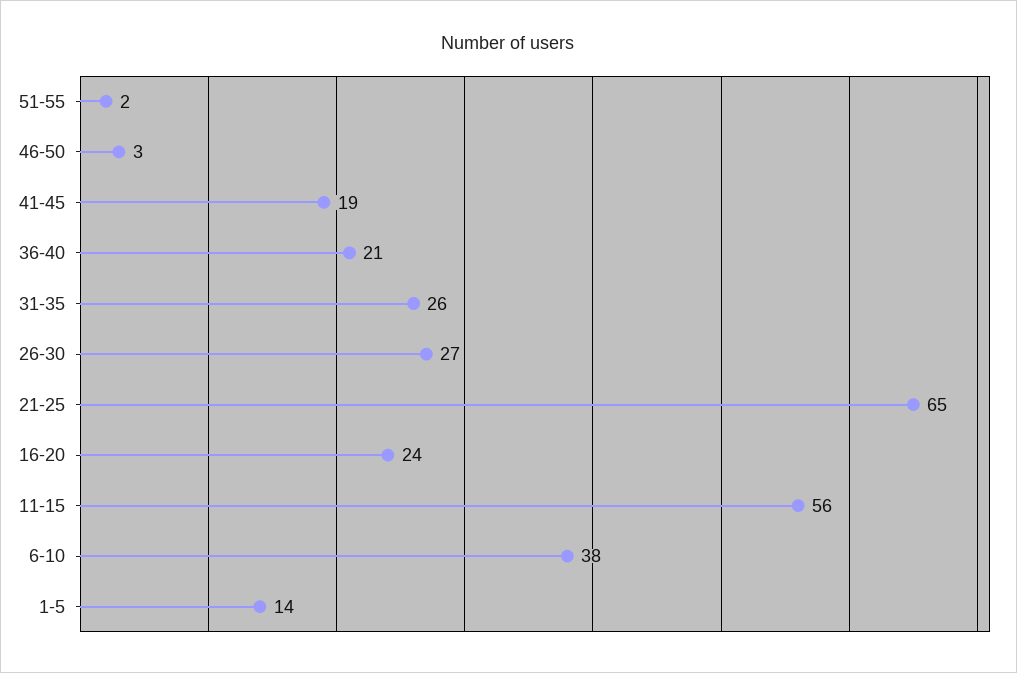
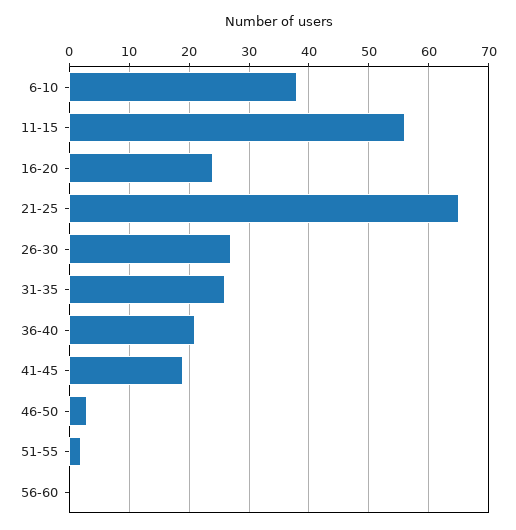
1-5: 14 -> none
56-60: none -> 0

